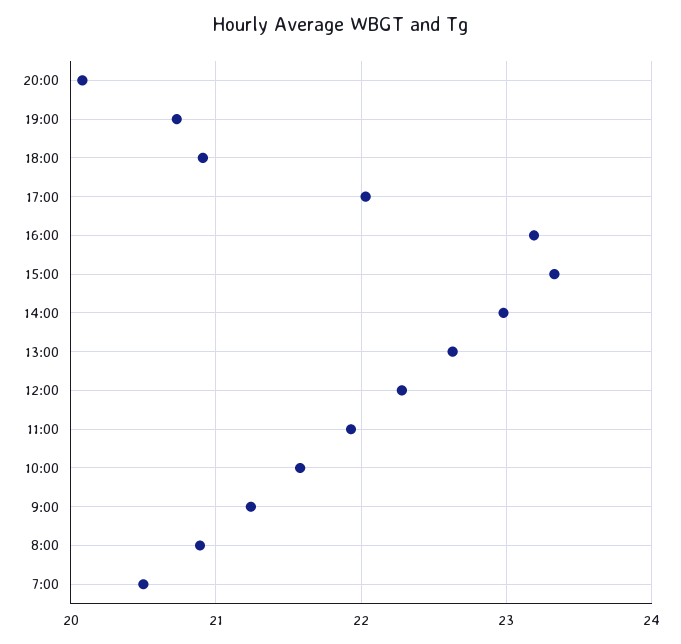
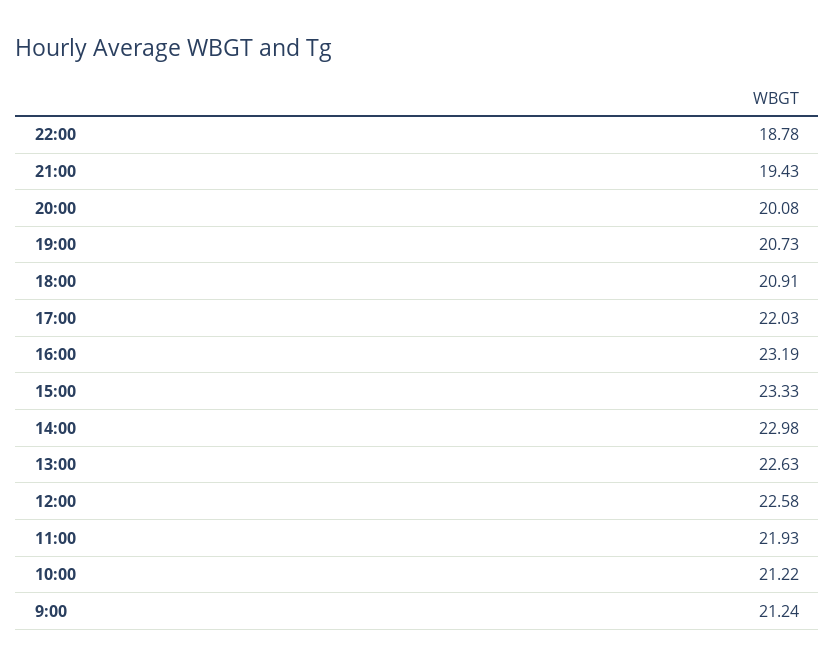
12:00: 22.3 -> 22.58
10:00: 21.6 -> 21.22
8:00: 20.9 -> none
7:00: 20.5 -> none
22:00: none -> 18.78
21:00: none -> 19.43

